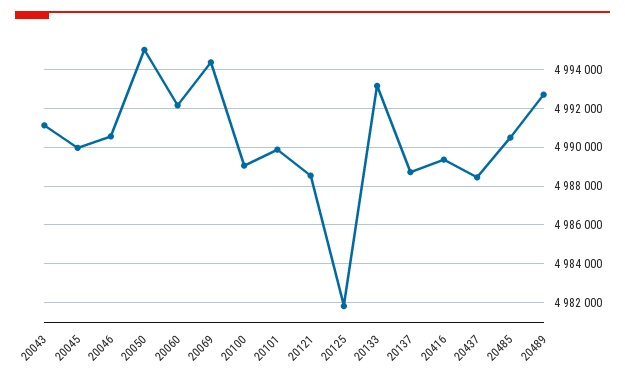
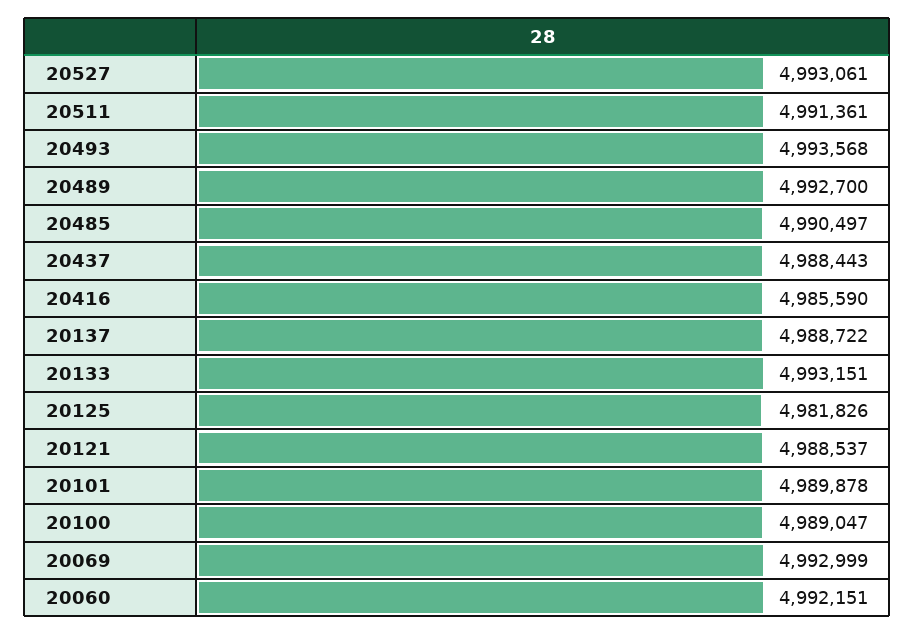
20043: 4991000 -> none
20045: 4990000 -> none
20046: 4990500 -> none
20050: 4995000 -> none
20069: 4994500 -> 4992999
20416: 4989500 -> 4985590
20527: none -> 4993061
20511: none -> 4991361
20493: none -> 4993568

